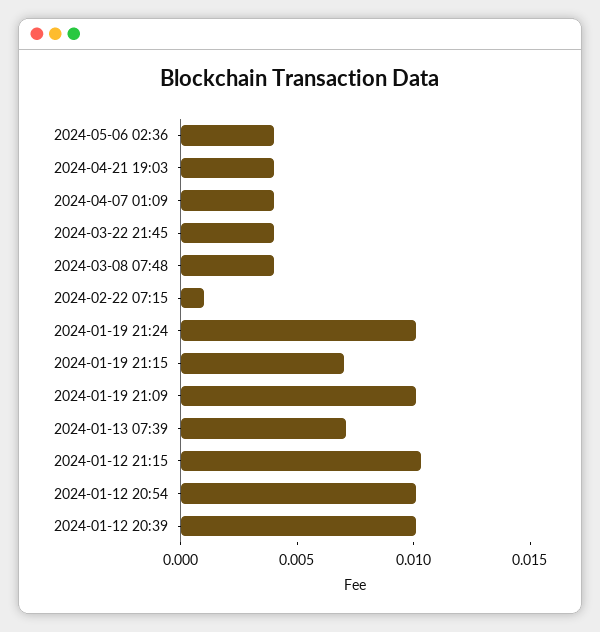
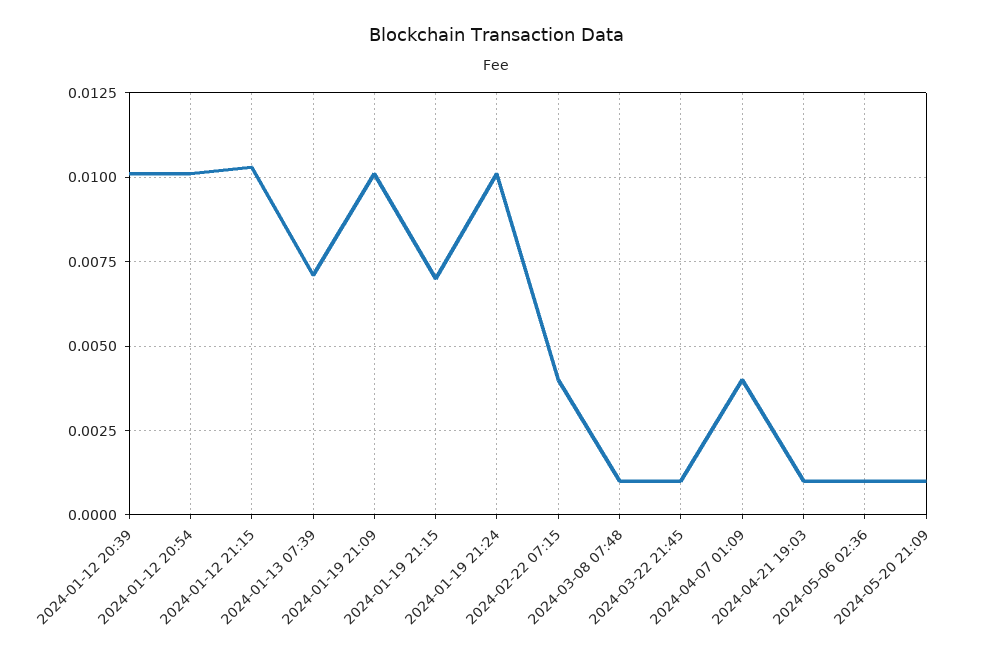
2024-05-06 02:36: 0.004 -> 0.001
2024-04-21 19:03: 0.004 -> 0.001
2024-03-22 21:45: 0.004 -> 0.001
2024-03-08 07:48: 0.004 -> 0.001
2024-02-22 07:15: 0.001 -> 0.004
2024-05-20 21:09: none -> 0.001

